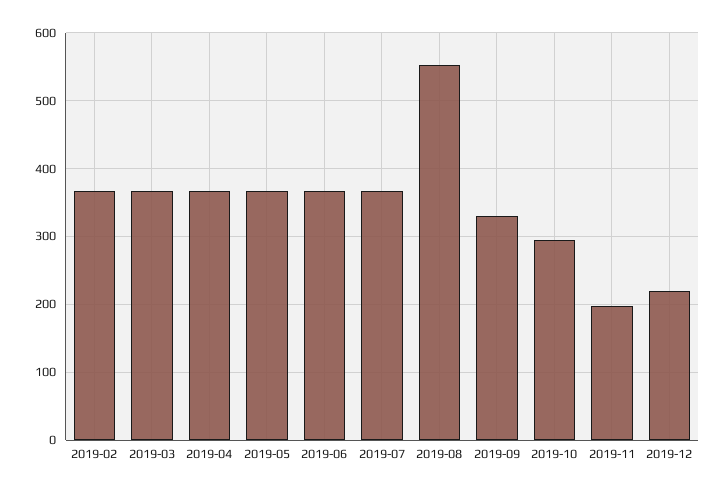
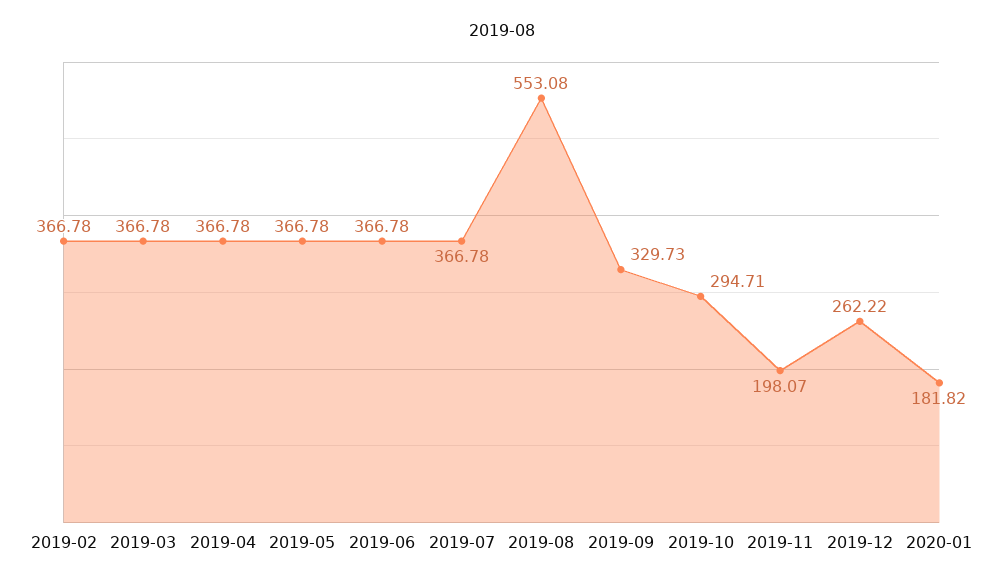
2019-12: 220 -> 262.22
2020-01: none -> 181.82

